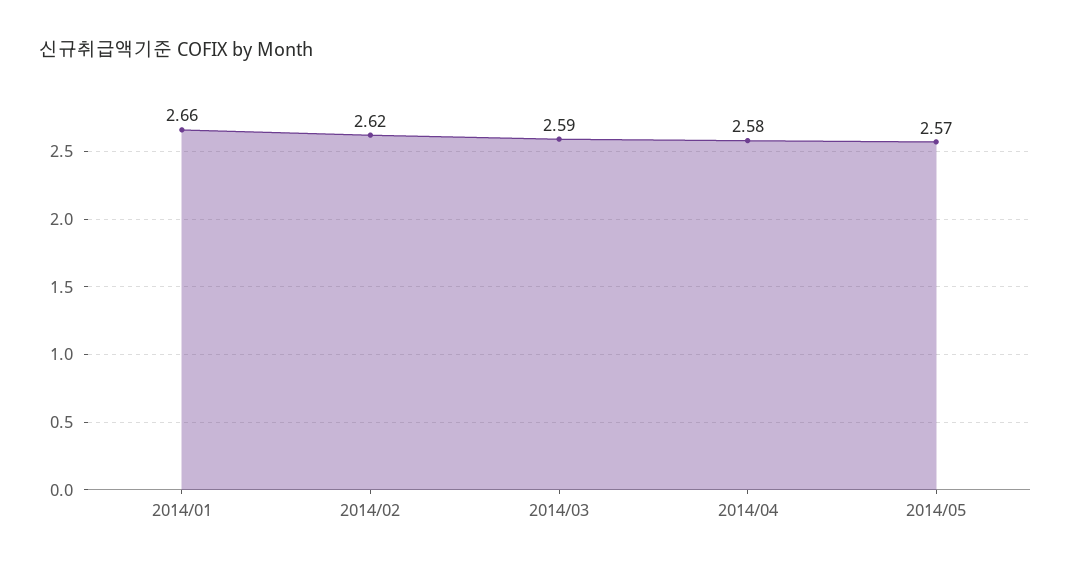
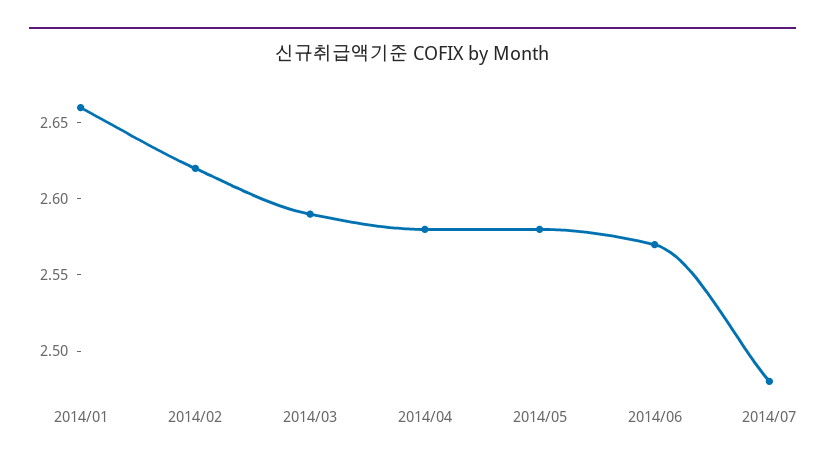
2014/05: 2.57 -> 2.58
2014/06: none -> 2.57
2014/07: none -> 2.48

